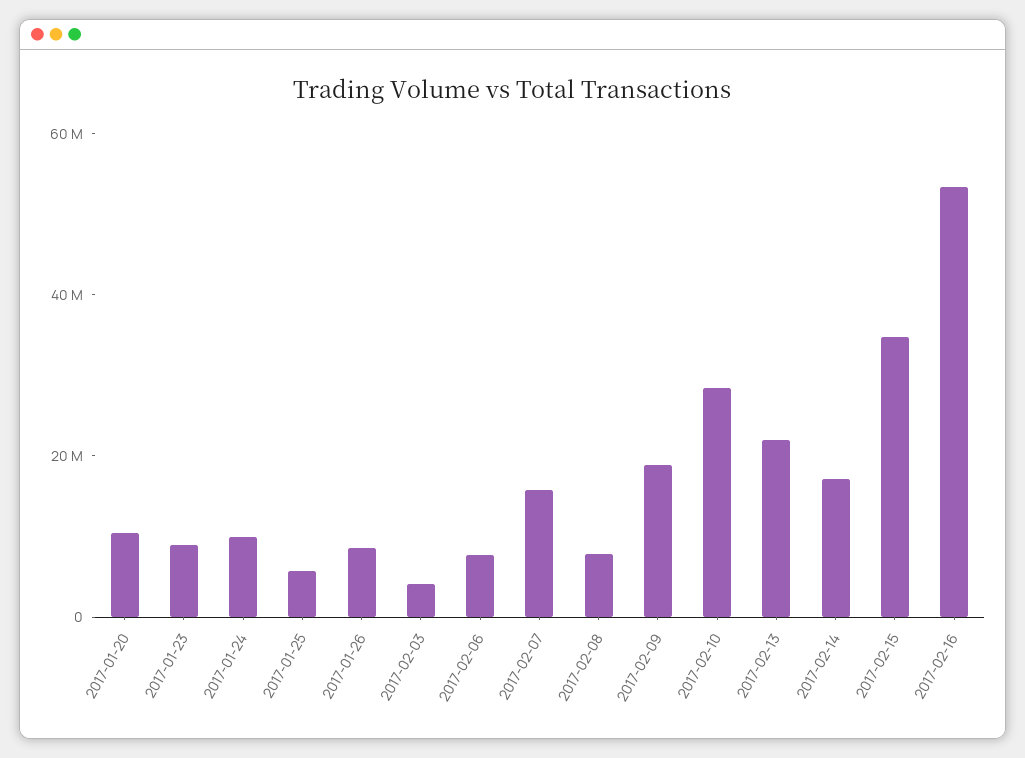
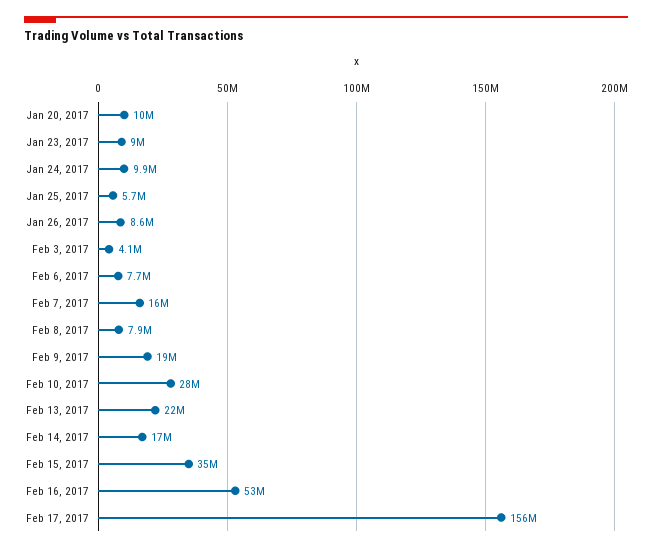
Feb 17, 2017: none -> 156000000

